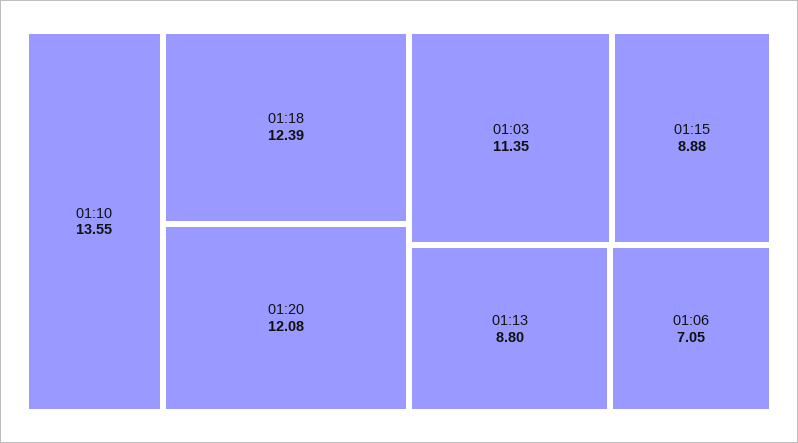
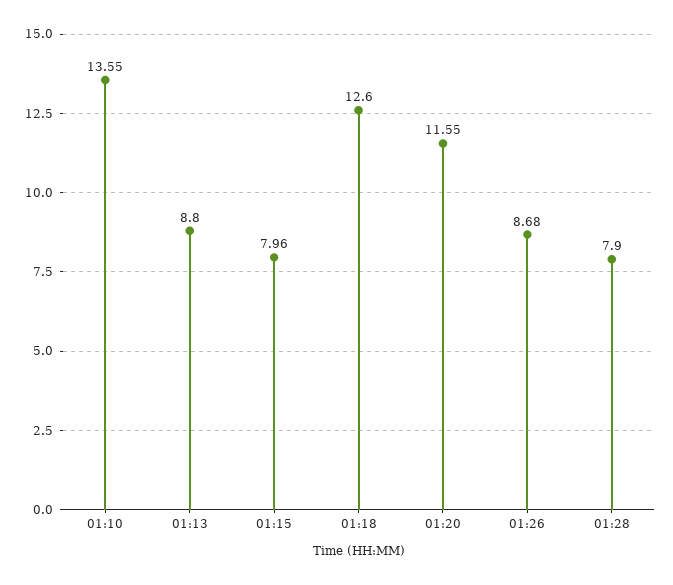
01:18: 12.39 -> 12.6
01:20: 12.08 -> 11.55
01:03: 11.35 -> none
01:15: 8.88 -> 7.96
01:06: 7.05 -> none
01:26: none -> 8.68
01:28: none -> 7.9

